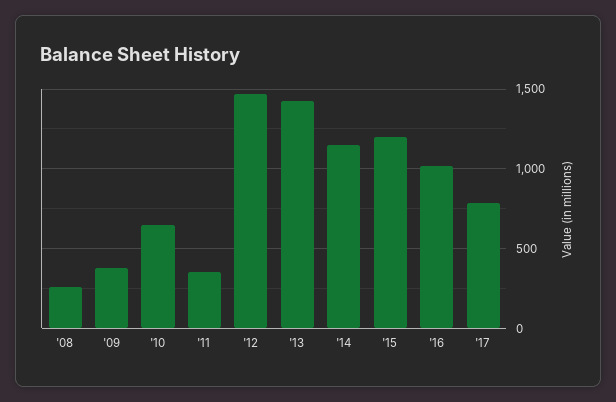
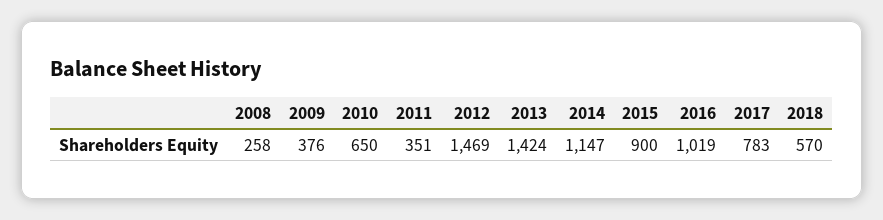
'15: 1200 -> 900
2018: none -> 570

